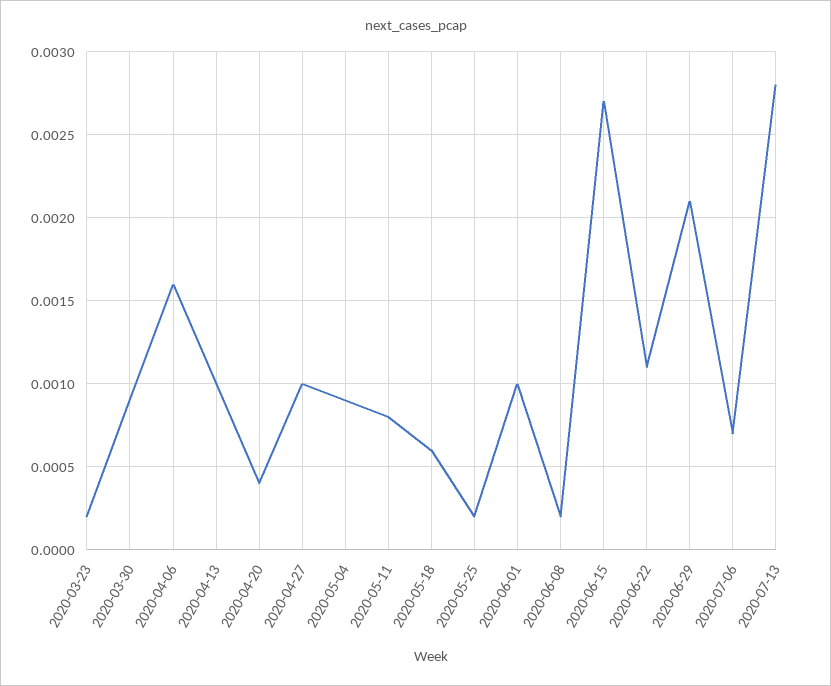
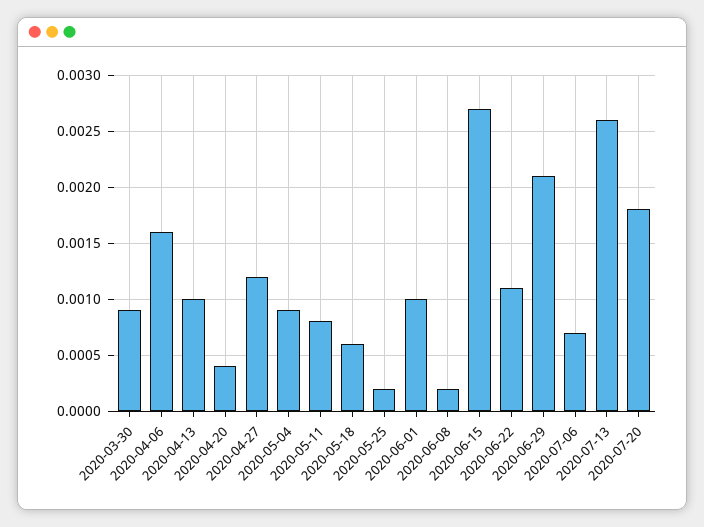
2020-03-23: 0.0002 -> none
2020-04-27: 0.001 -> 0.0012
2020-07-13: 0.0028 -> 0.0026
2020-07-20: none -> 0.0018

